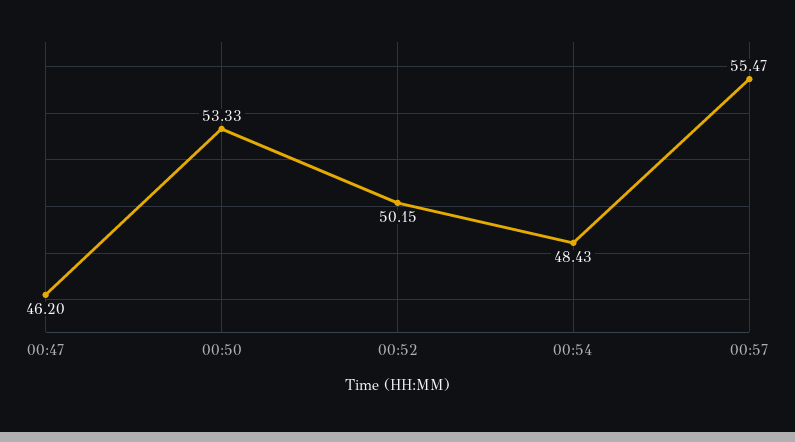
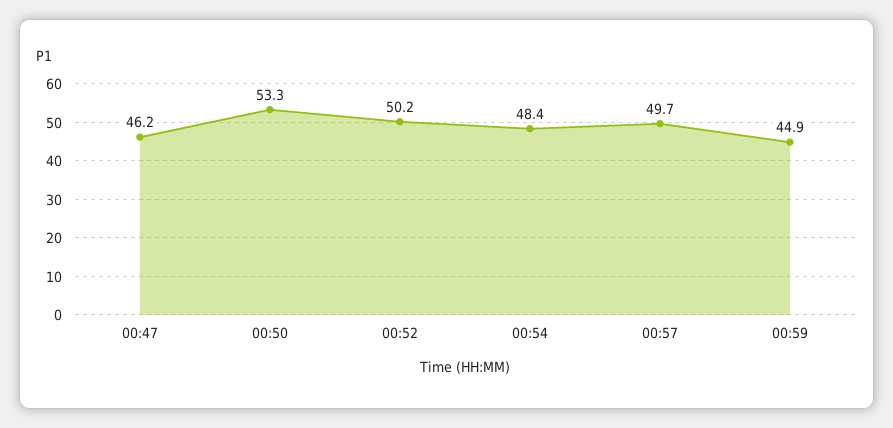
00:57: 55.47 -> 49.7
00:59: none -> 44.9

